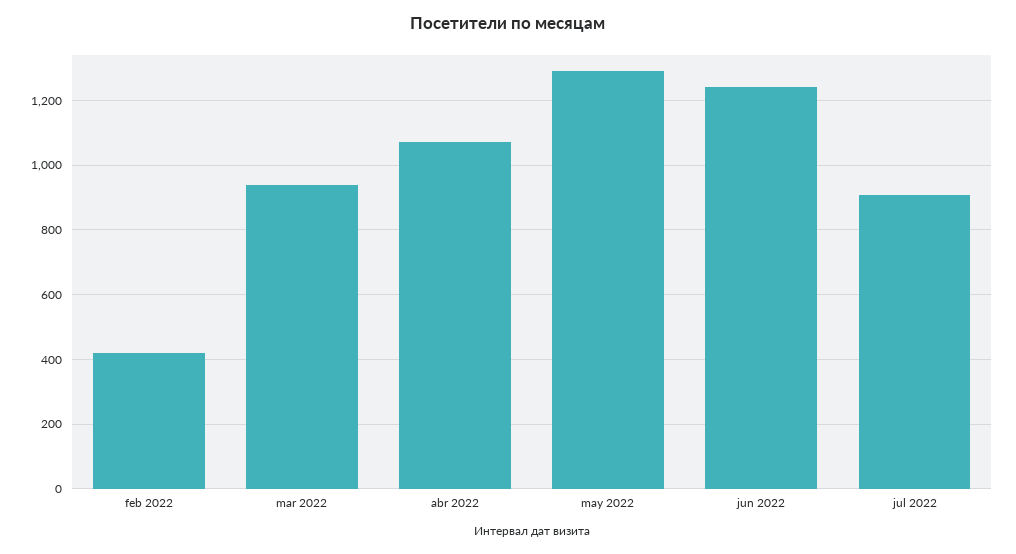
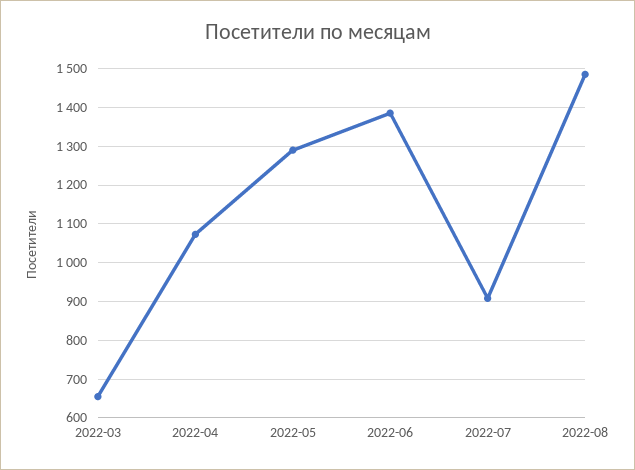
feb 2022: 420 -> none
mar 2022: 940 -> 660
jun 2022: 1240 -> 1380
2022-08: none -> 1480

